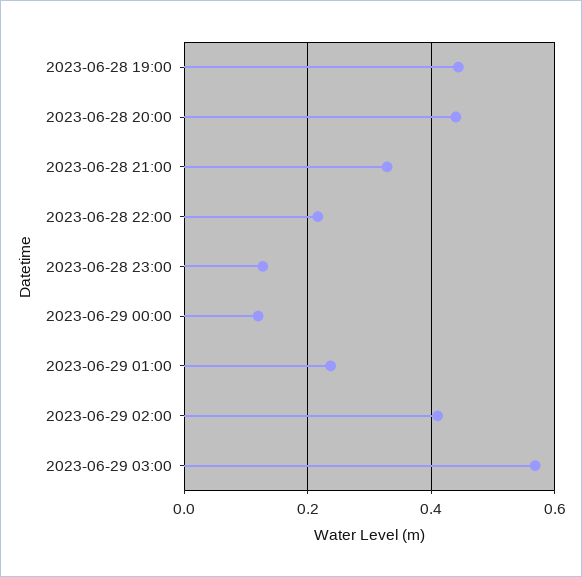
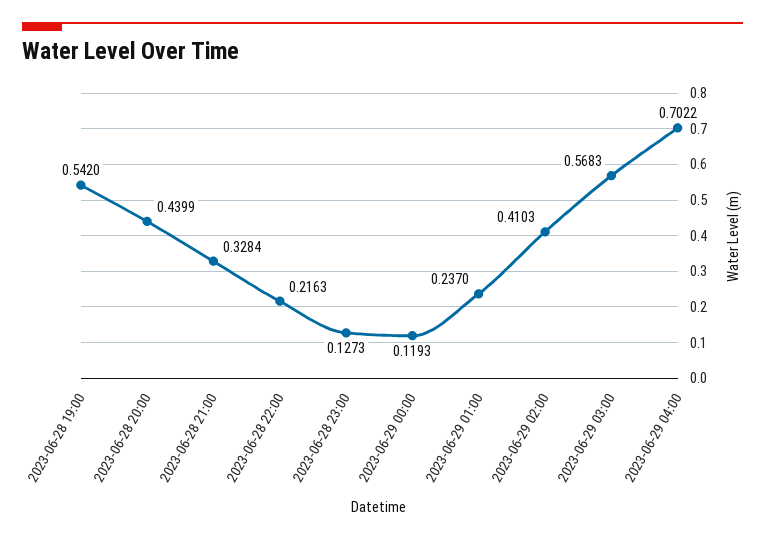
2023-06-28 19:00: 0.44 -> 0.542
2023-06-29 04:00: none -> 0.7022

